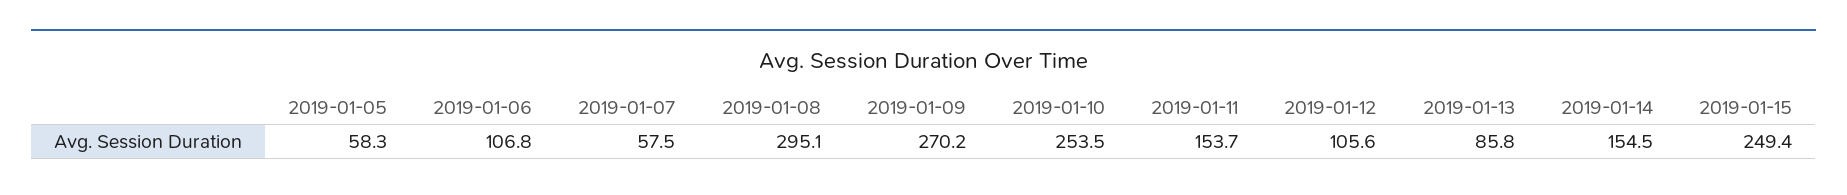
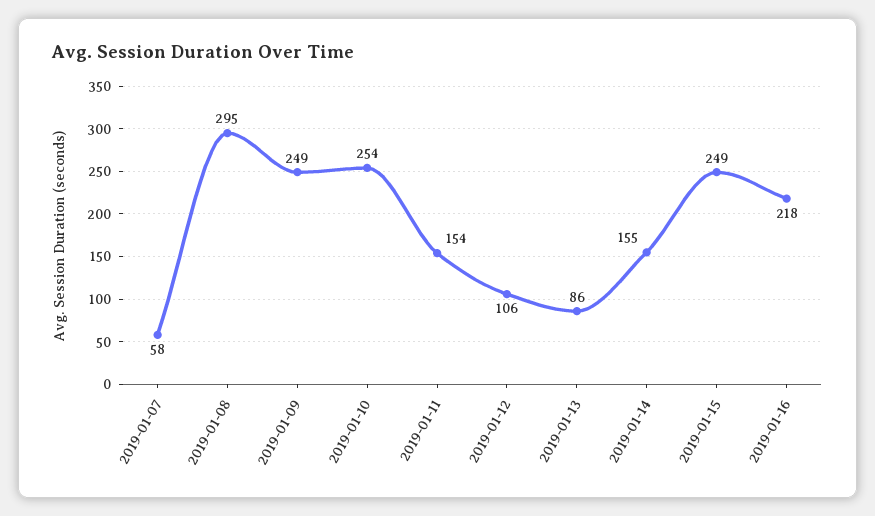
2019-01-05: 58.3 -> none
2019-01-06: 106.8 -> none
2019-01-09: 270.2 -> 249
2019-01-16: none -> 218

